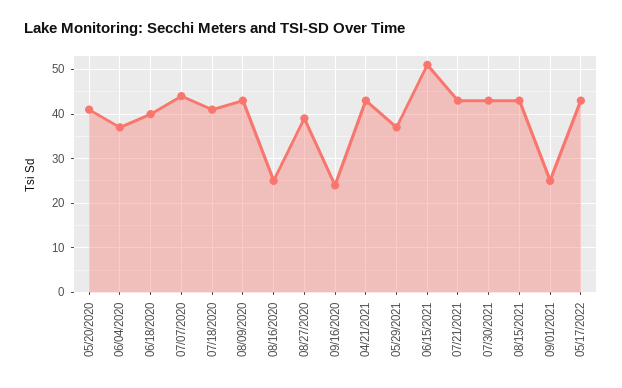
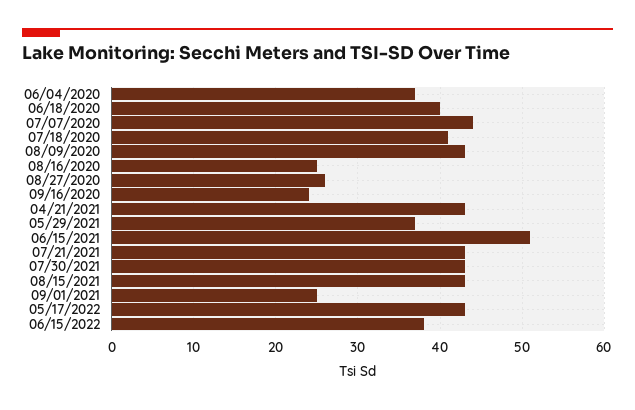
05/20/2020: 40 -> none
08/27/2020: 40 -> 26
06/15/2022: none -> 38

